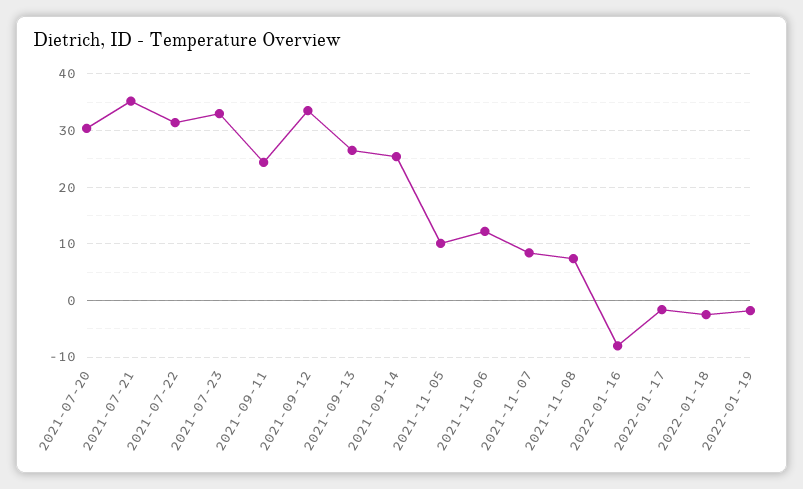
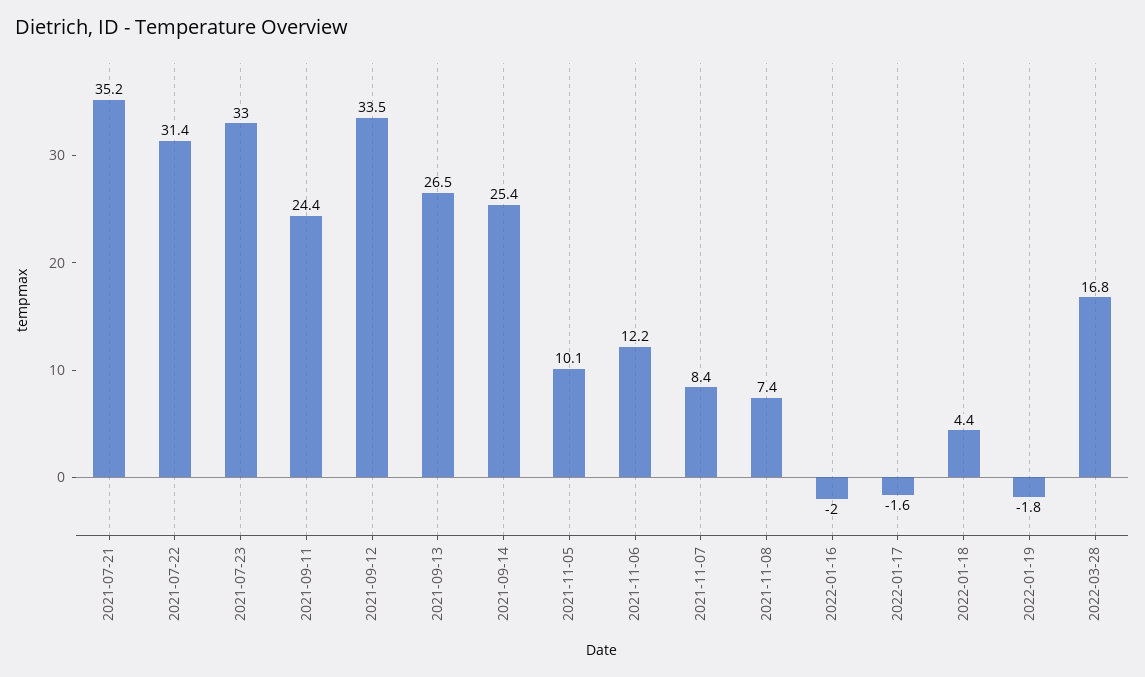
2021-07-20: 30 -> none
2022-01-16: -8 -> -2
2022-01-18: -2 -> 4.4
2022-03-28: none -> 16.8

